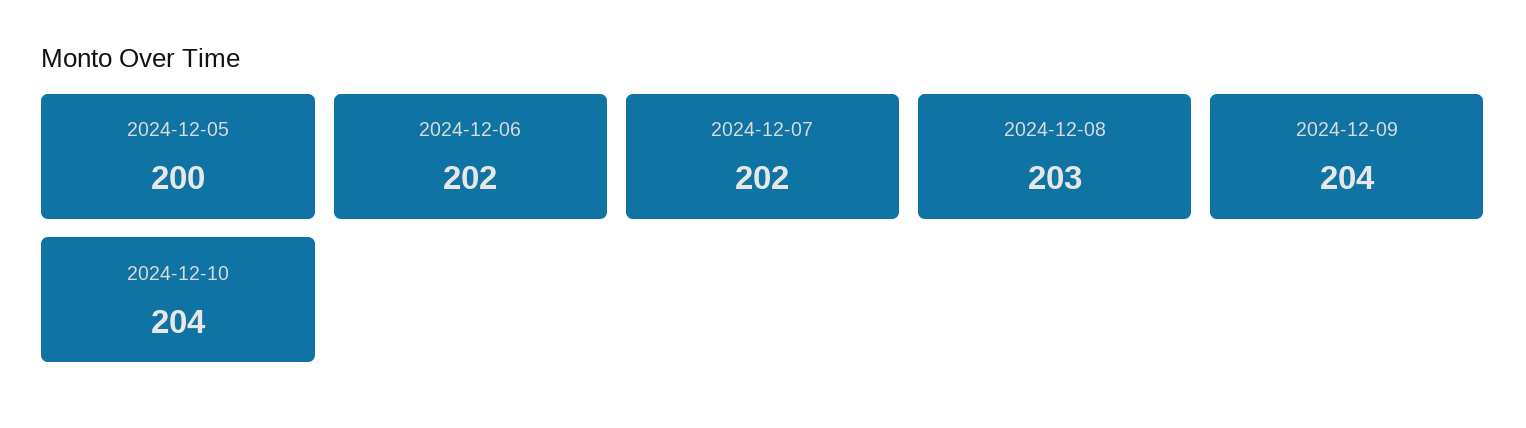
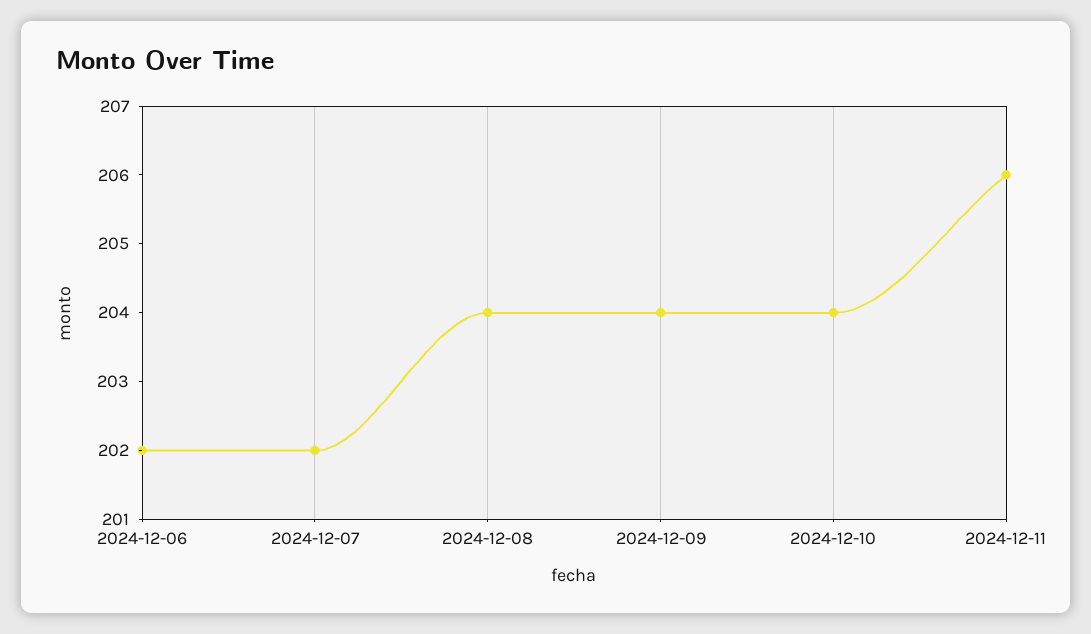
2024-12-05: 200 -> none
2024-12-08: 203 -> 204
2024-12-11: none -> 206

